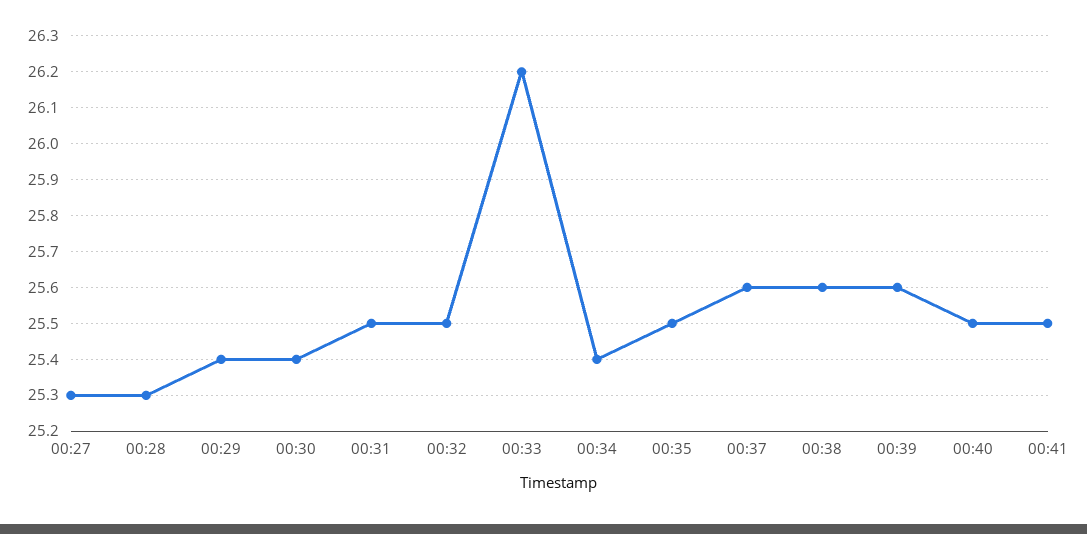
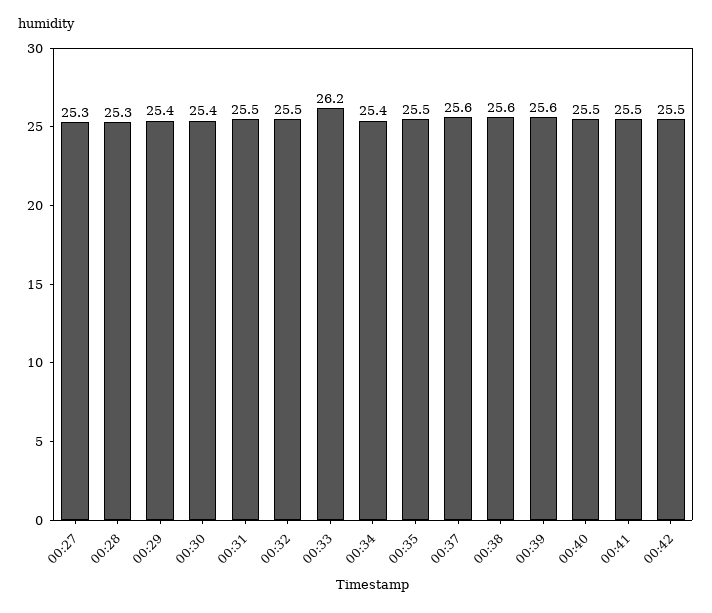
00:42: none -> 25.5

